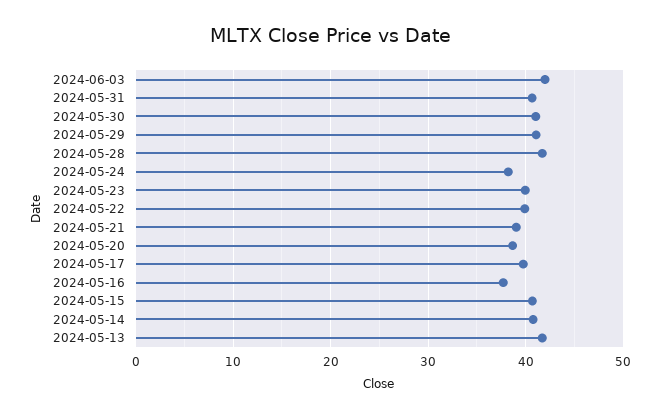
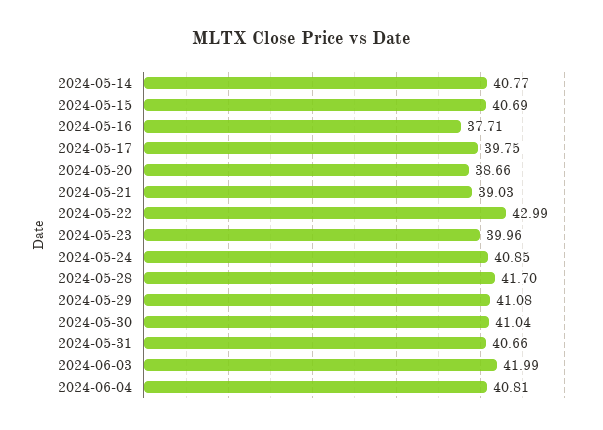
2024-05-24: 38 -> 40.85
2024-05-22: 40 -> 42.99
2024-05-13: 42 -> none
2024-06-04: none -> 40.81

